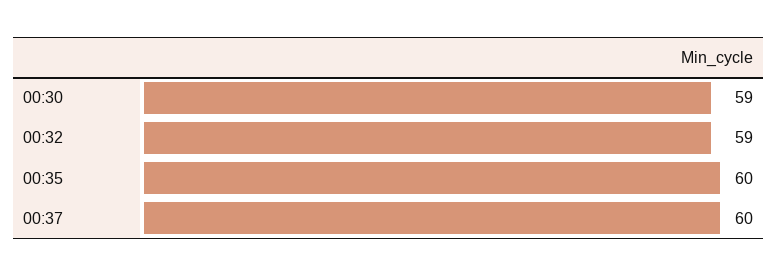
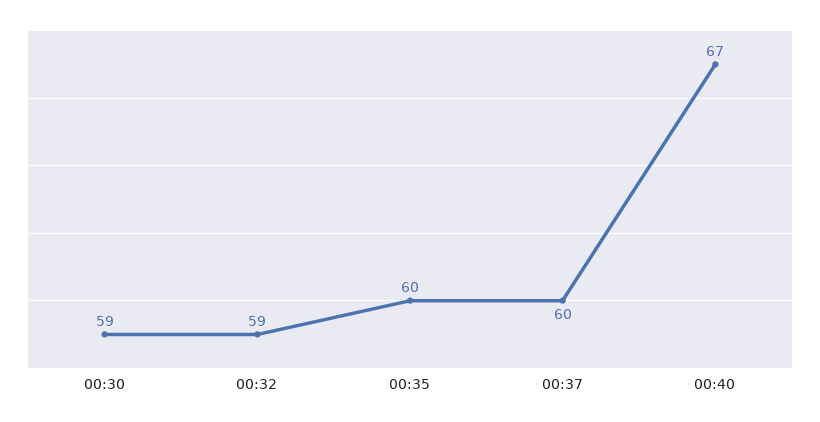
00:40: none -> 67

